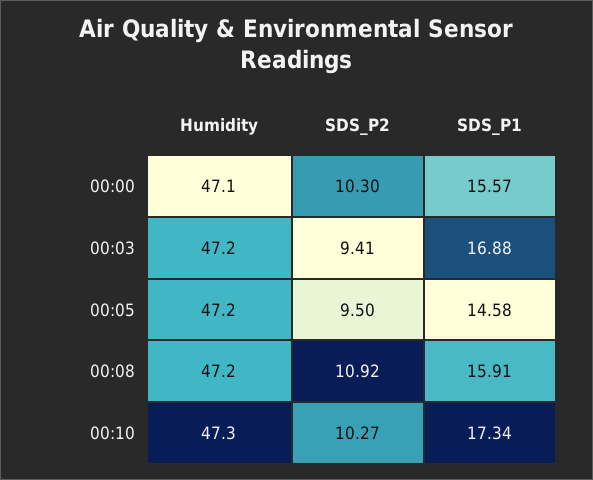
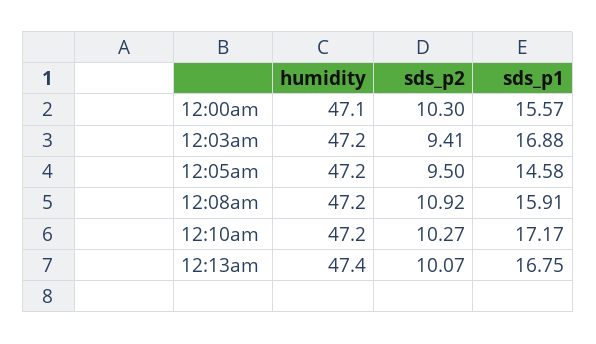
Humidity, 00:10: 47.3 -> 47.2
SDS_P1, 00:10: 17.34 -> 17.17
Humidity, 12:13am: none -> 47.4
SDS_P2, 12:13am: none -> 10.07
SDS_P1, 12:13am: none -> 16.75

